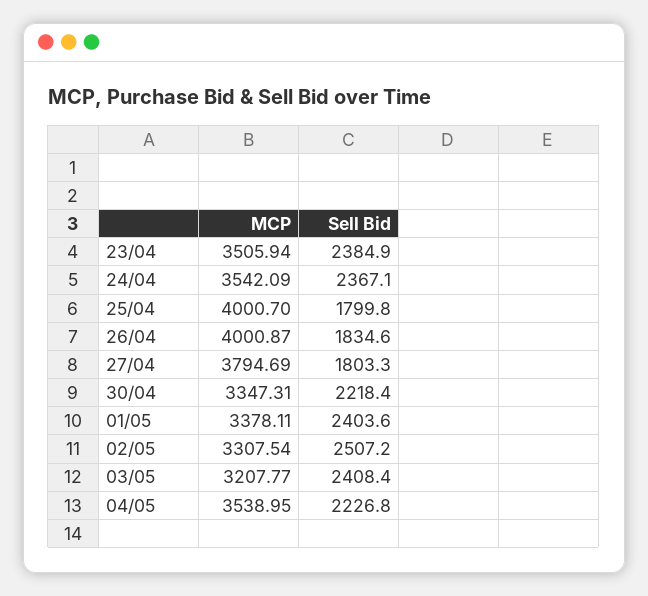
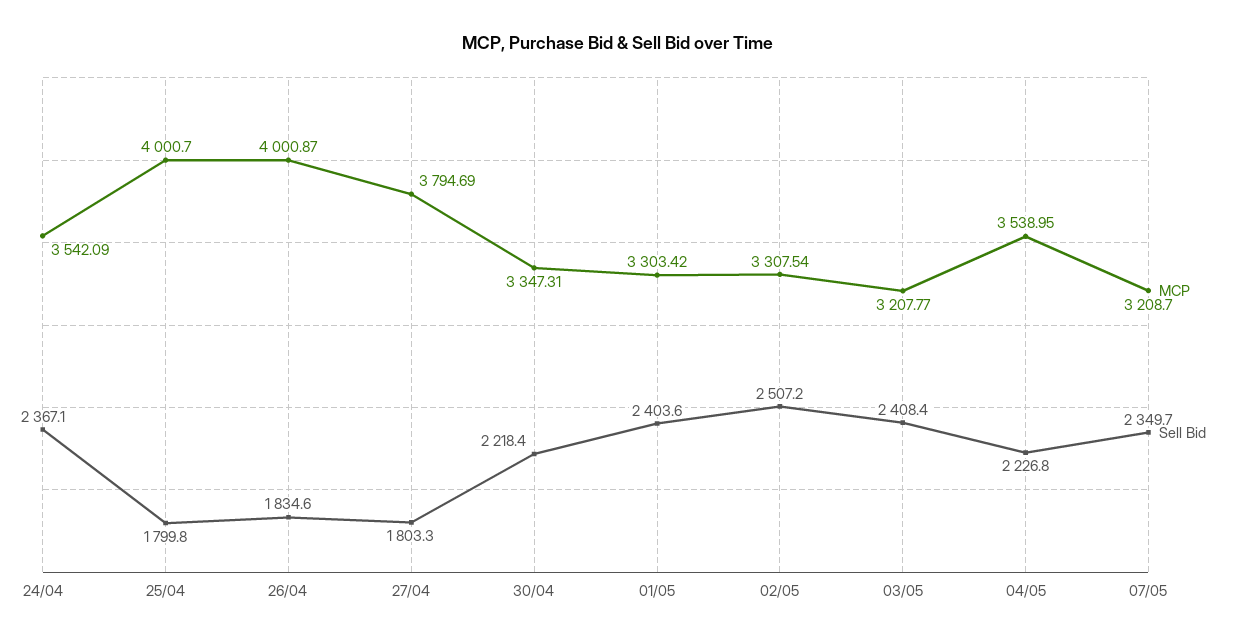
MCP, 23/04: 3505.94 -> none
Sell Bid, 23/04: 2384.9 -> none
MCP, 01/05: 3378.11 -> 3303.42
MCP, 07/05: none -> 3208.7
Sell Bid, 07/05: none -> 2349.7

